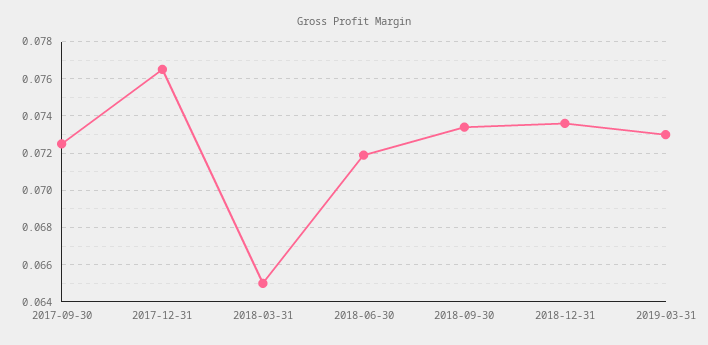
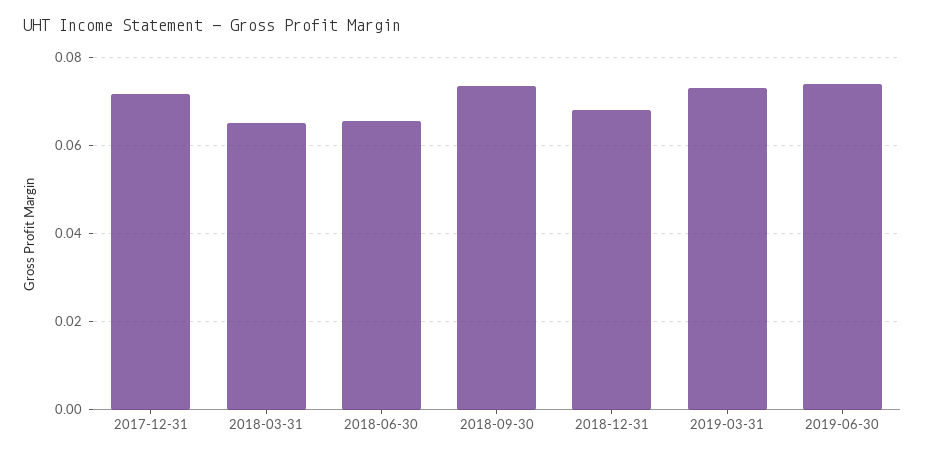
2017-09-30: 0.0725 -> none
2017-12-31: 0.0765 -> 0.072
2018-06-30: 0.072 -> 0.066
2018-12-31: 0.0735 -> 0.068
2019-06-30: none -> 0.074

